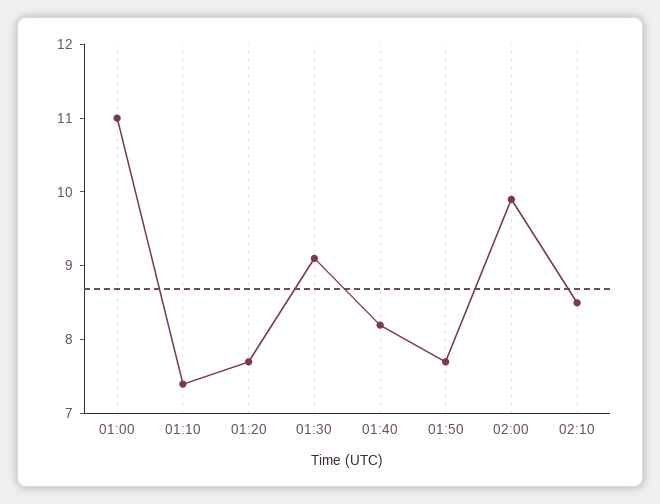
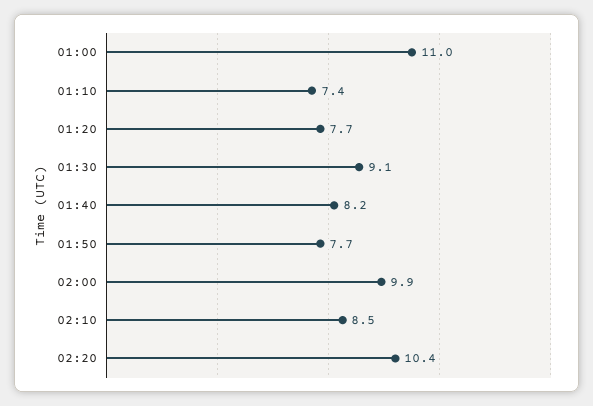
02:20: none -> 10.4

